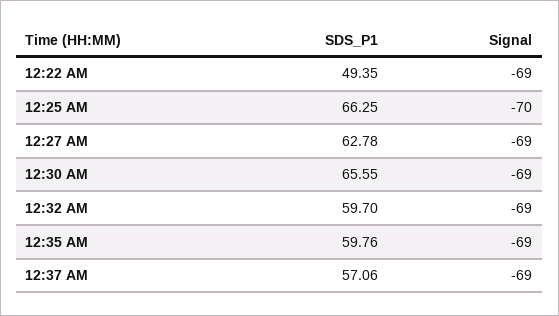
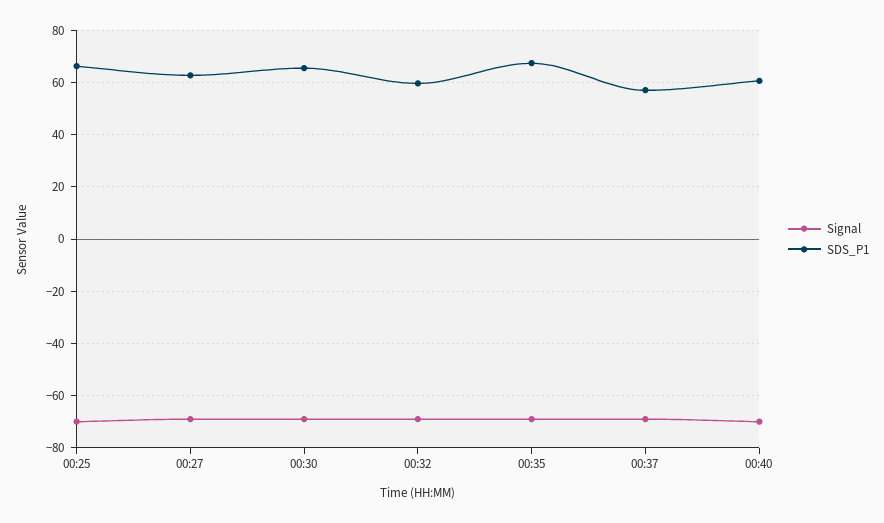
SDS_P1, 12:22 AM: 49.35 -> none
Signal, 12:22 AM: -69 -> none
SDS_P1, 12:35 AM: 59.76 -> 67.5
Signal, 00:40: none -> -70
SDS_P1, 00:40: none -> 60

